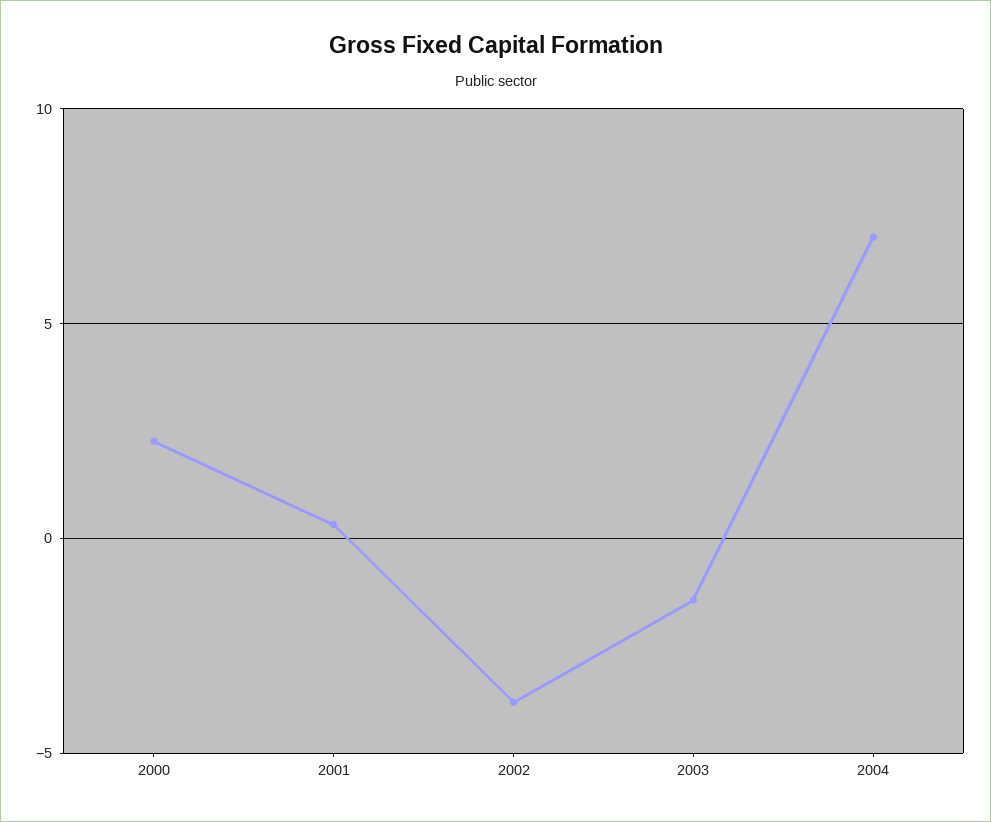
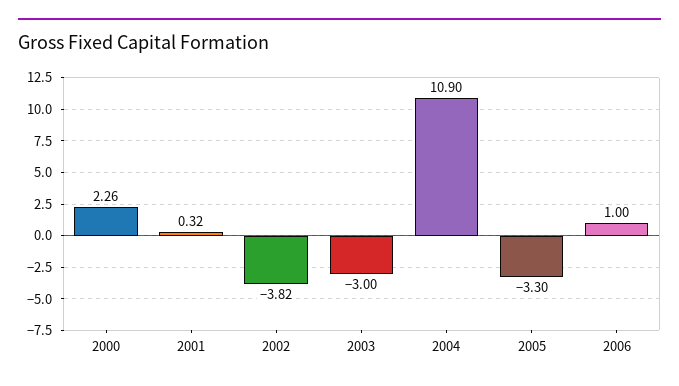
2003: -1.5 -> -3
2004: 7 -> 10.9
2005: none -> -3.3
2006: none -> 1

